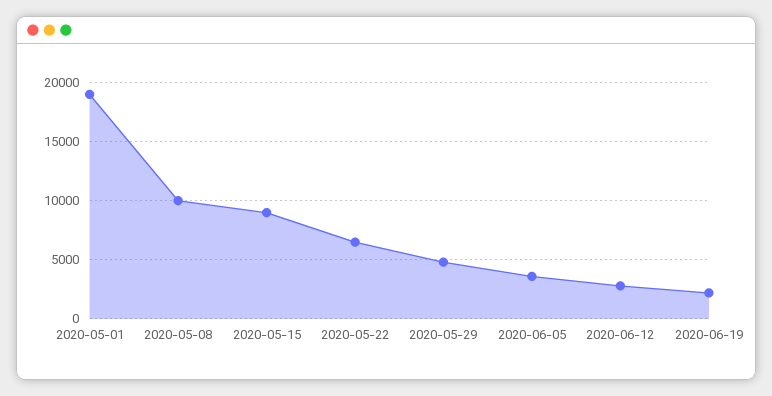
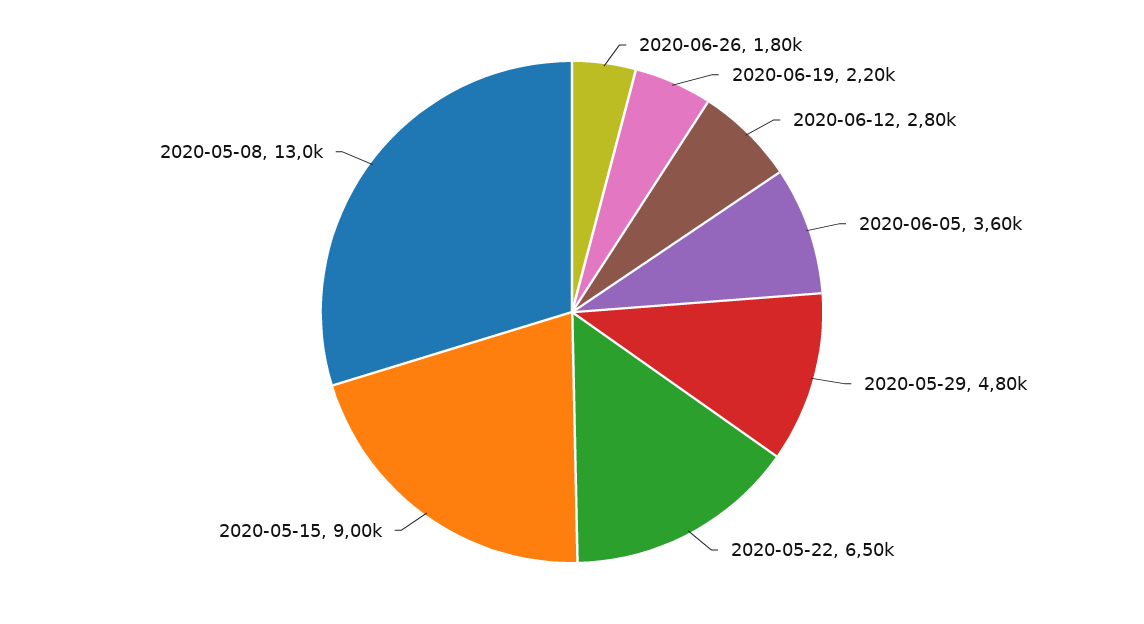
2020-05-01: 19000 -> none
2020-05-08: 10000 -> 13000
2020-06-26: none -> 1800

